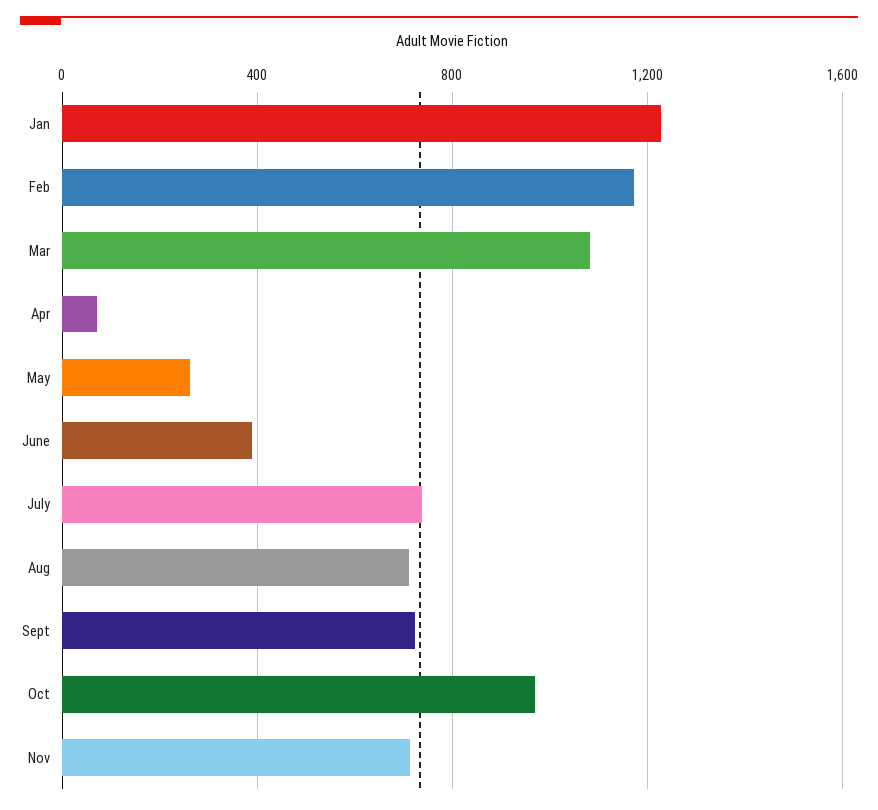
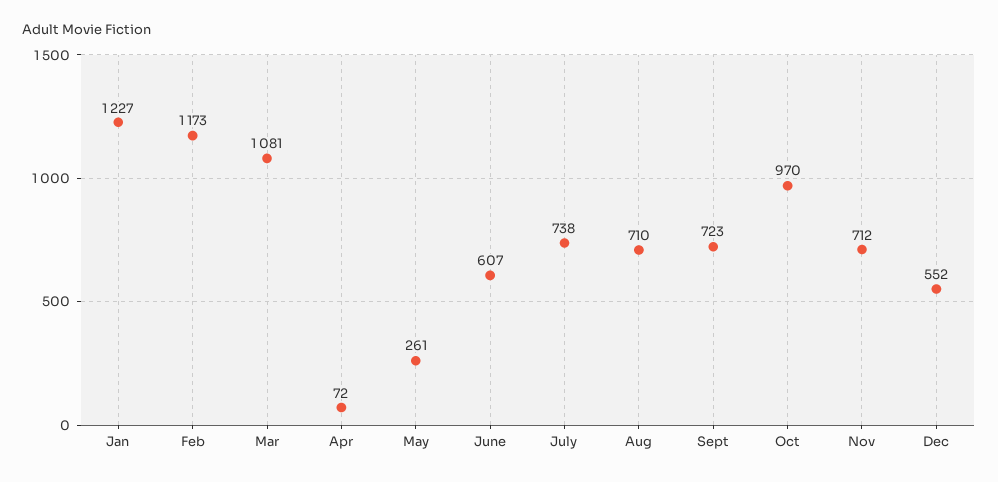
June: 400 -> 607
Dec: none -> 552

